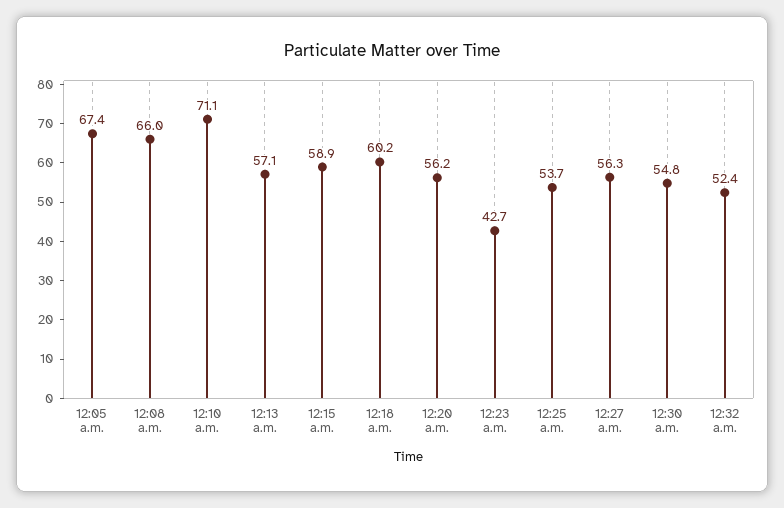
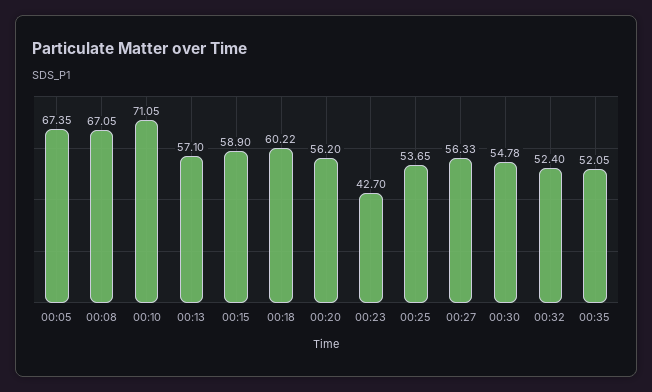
12:08 a.m.: 66 -> 67.05
00:35: none -> 52.05

